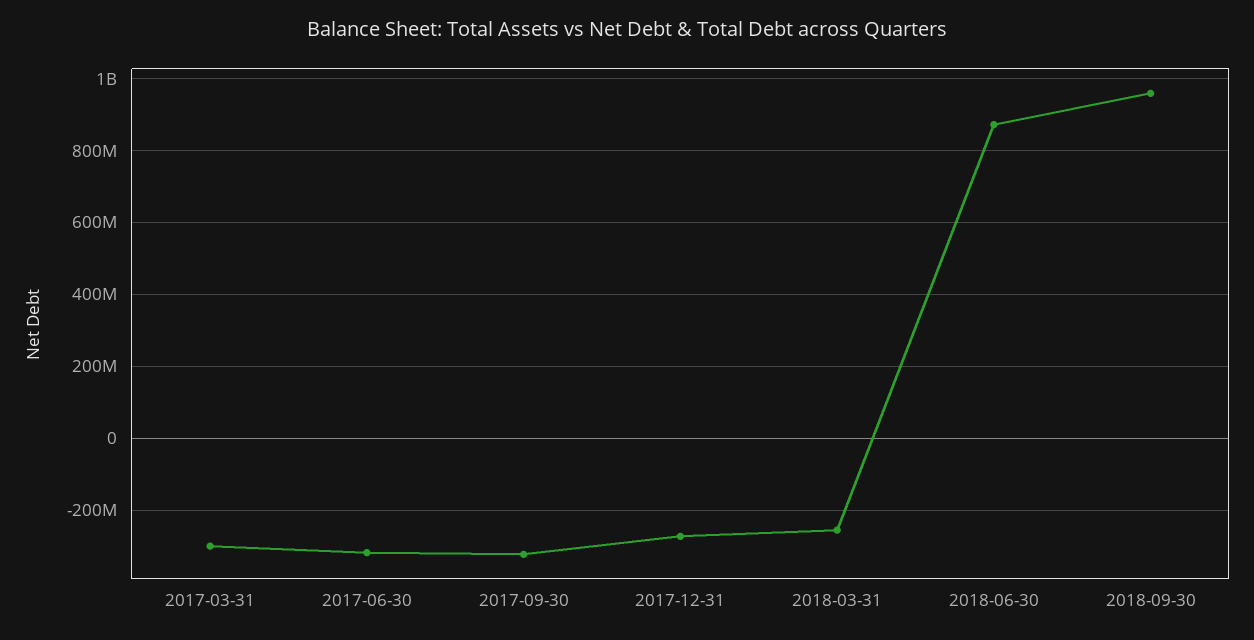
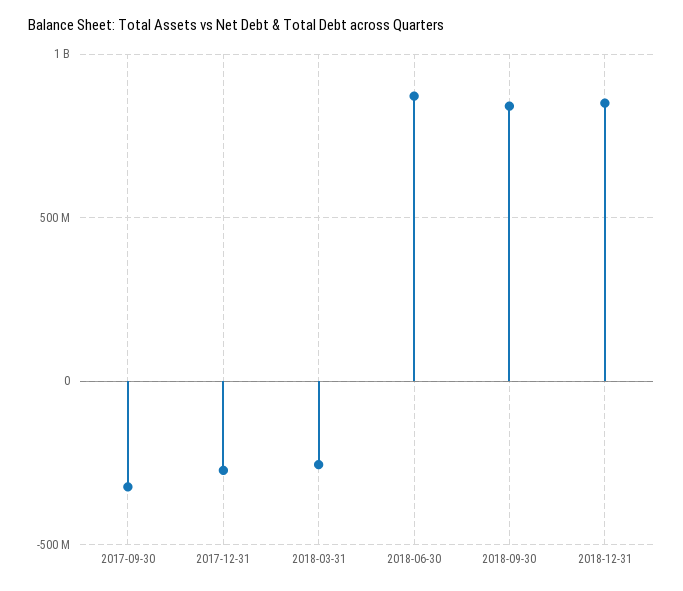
2017-03-31: -300000000 -> none
2017-06-30: -320000000 -> none
2018-09-30: 960000000 -> 850000000
2018-12-31: none -> 850000000

